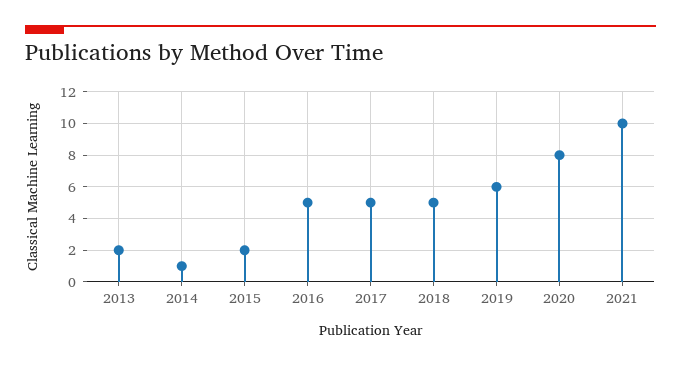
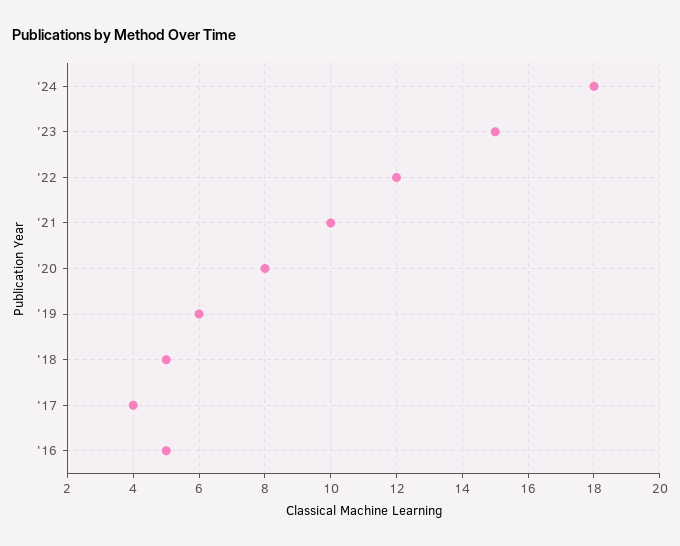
2013: 2 -> none
2014: 1 -> none
2015: 2 -> none
2017: 5 -> 4
'24: none -> 18
'23: none -> 15
'22: none -> 12

